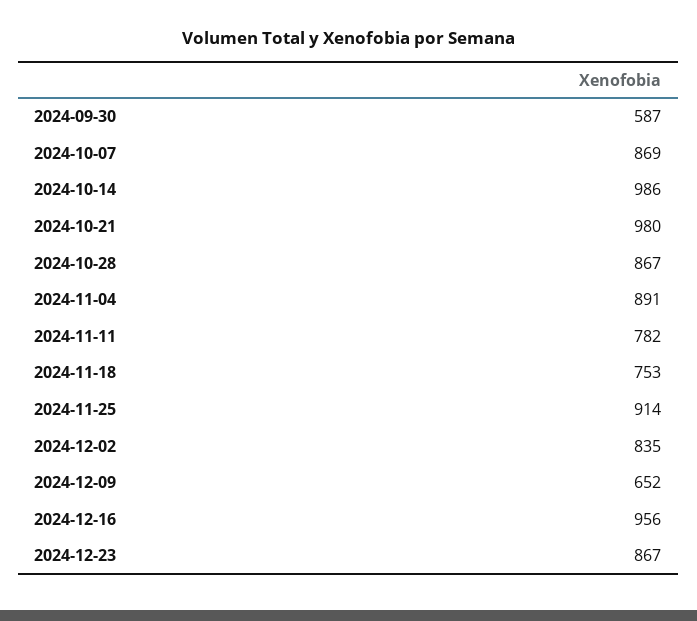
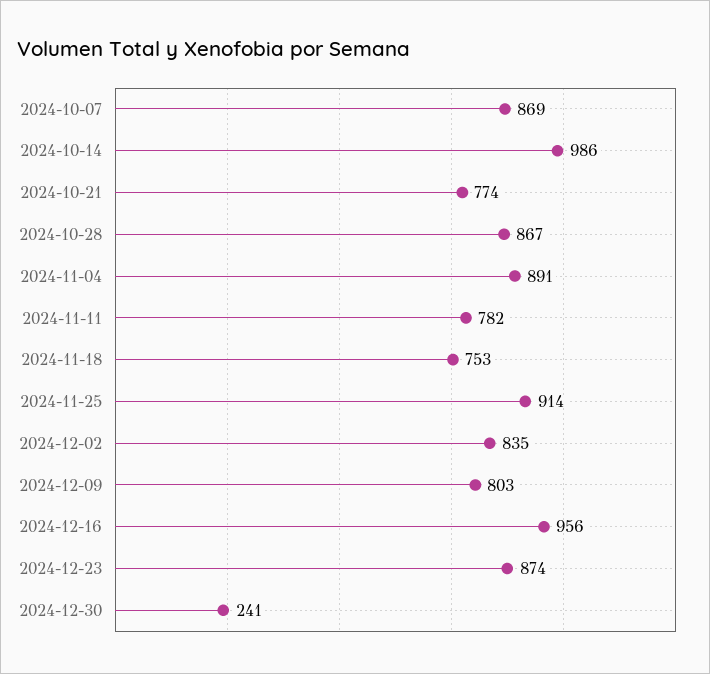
2024-09-30: 587 -> none
2024-10-21: 980 -> 774
2024-12-09: 652 -> 803
2024-12-23: 867 -> 874
2024-12-30: none -> 241

